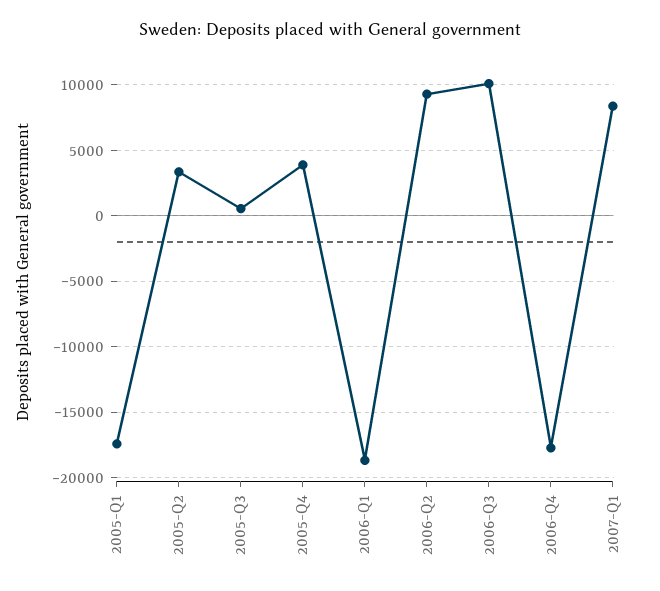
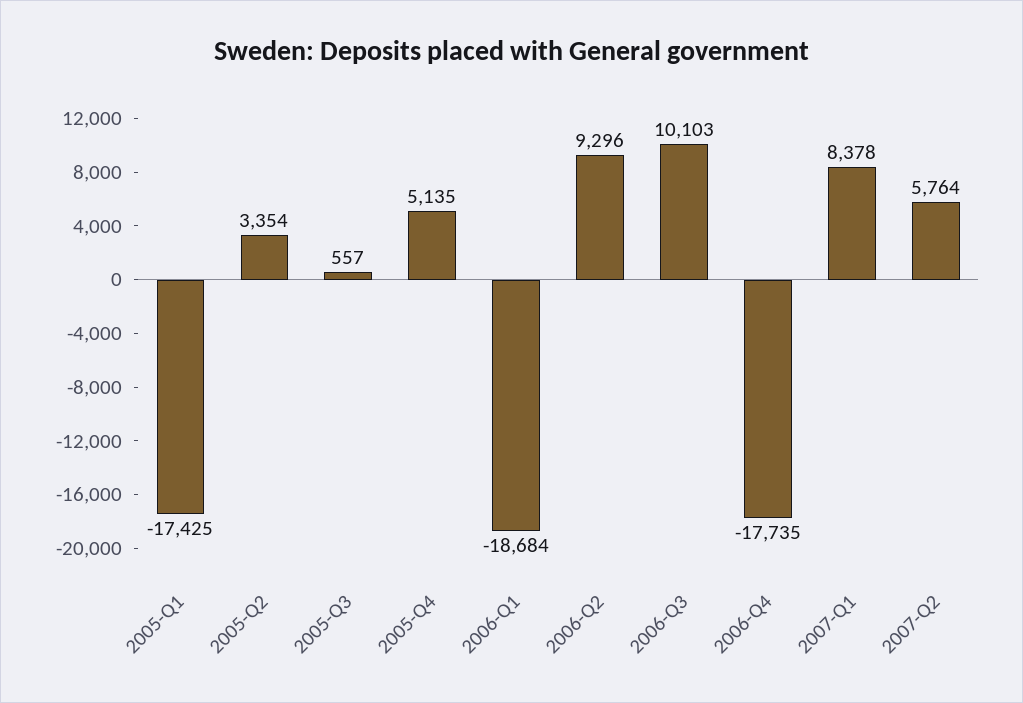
2005-Q4: 4000 -> 5135
2007-Q2: none -> 5764

